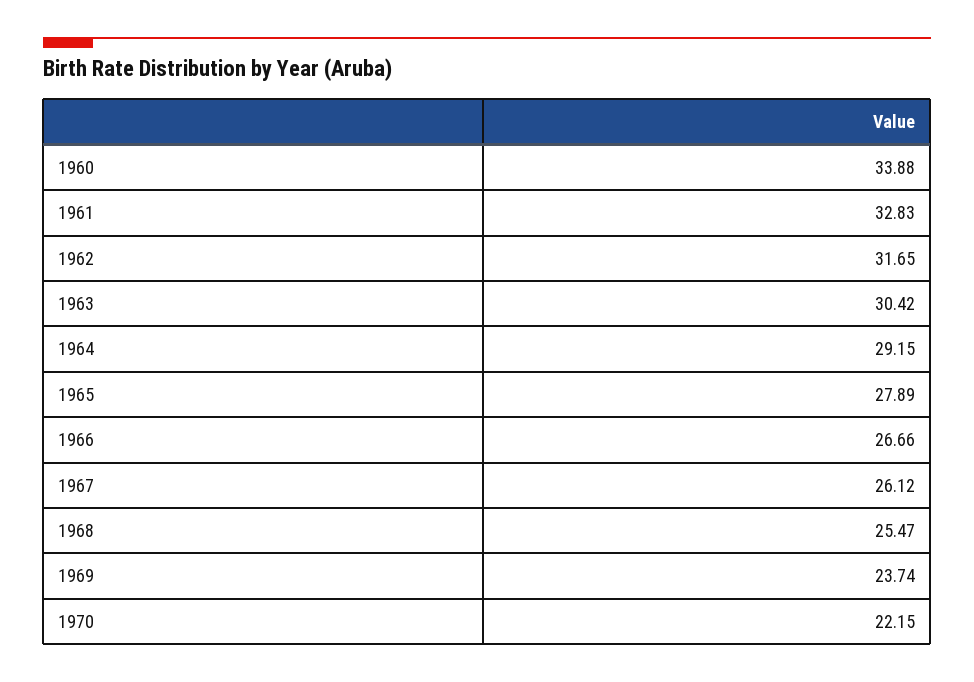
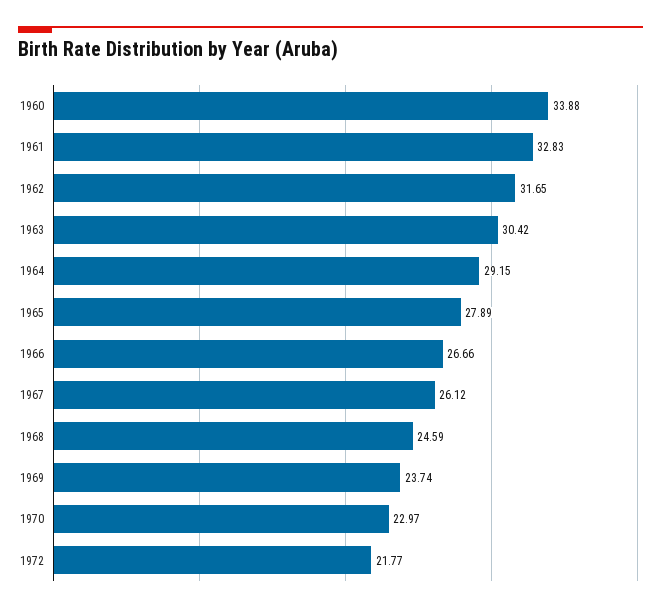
1968: 25.47 -> 24.59
1970: 22.15 -> 22.97
1972: none -> 21.77

